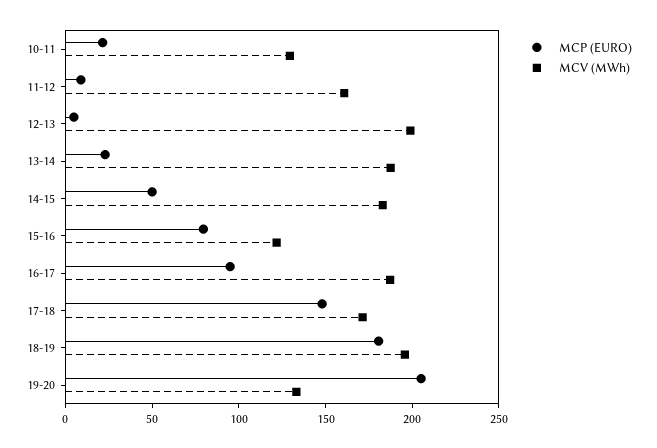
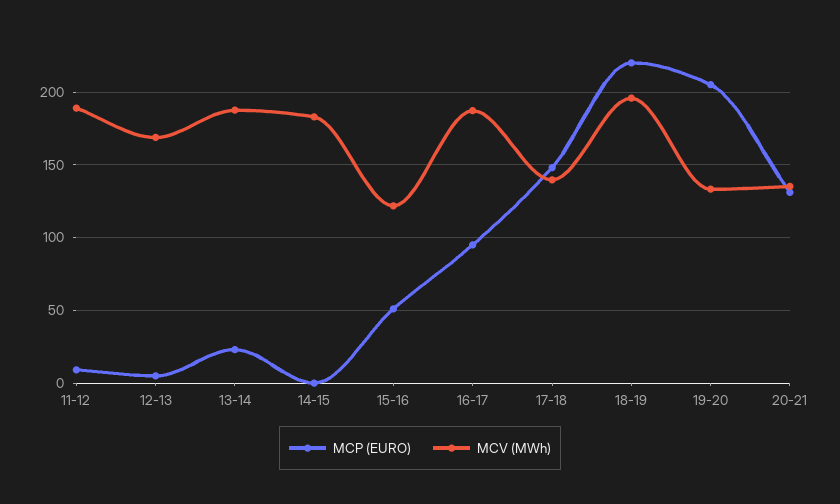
MCP (EURO), 10-11: 20 -> none
MCV (MWh), 10-11: 130 -> none
MCV (MWh), 11-12: 160 -> 190
MCV (MWh), 12-13: 200 -> 170
MCP (EURO), 14-15: 50 -> 0
MCP (EURO), 15-16: 80 -> 50
MCV (MWh), 17-18: 170 -> 140
MCP (EURO), 18-19: 180 -> 220
MCP (EURO), 20-21: none -> 130
MCV (MWh), 20-21: none -> 135

